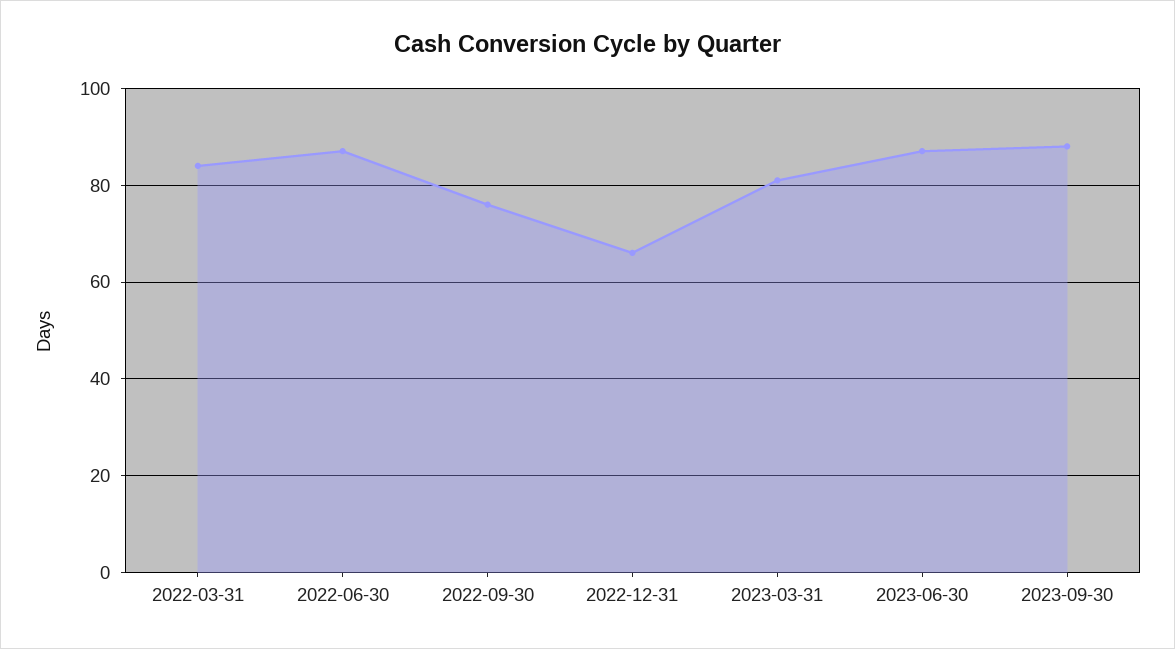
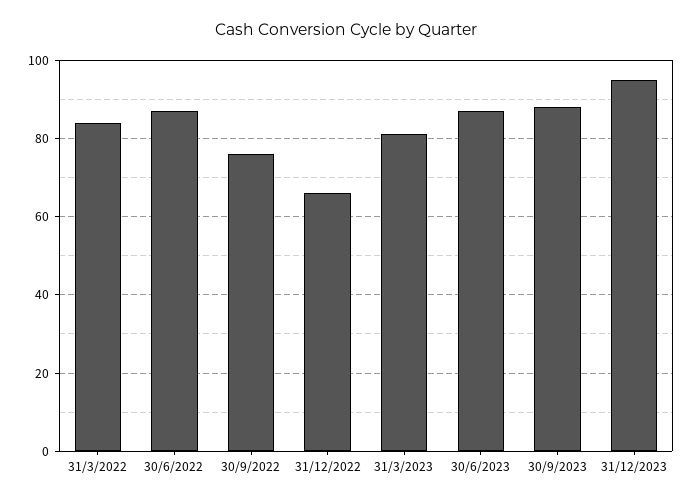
31/12/2023: none -> 95

